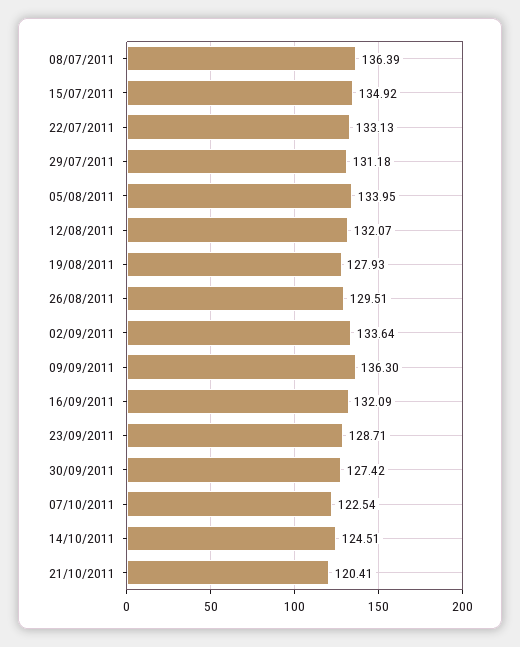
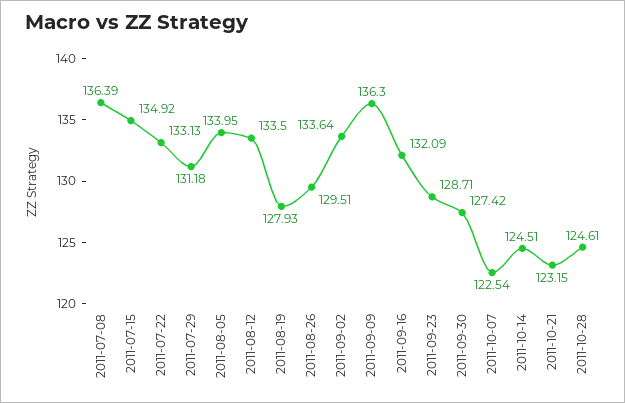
12/08/2011: 132.07 -> 133.5
21/10/2011: 120.41 -> 123.15
2011-10-28: none -> 124.61

